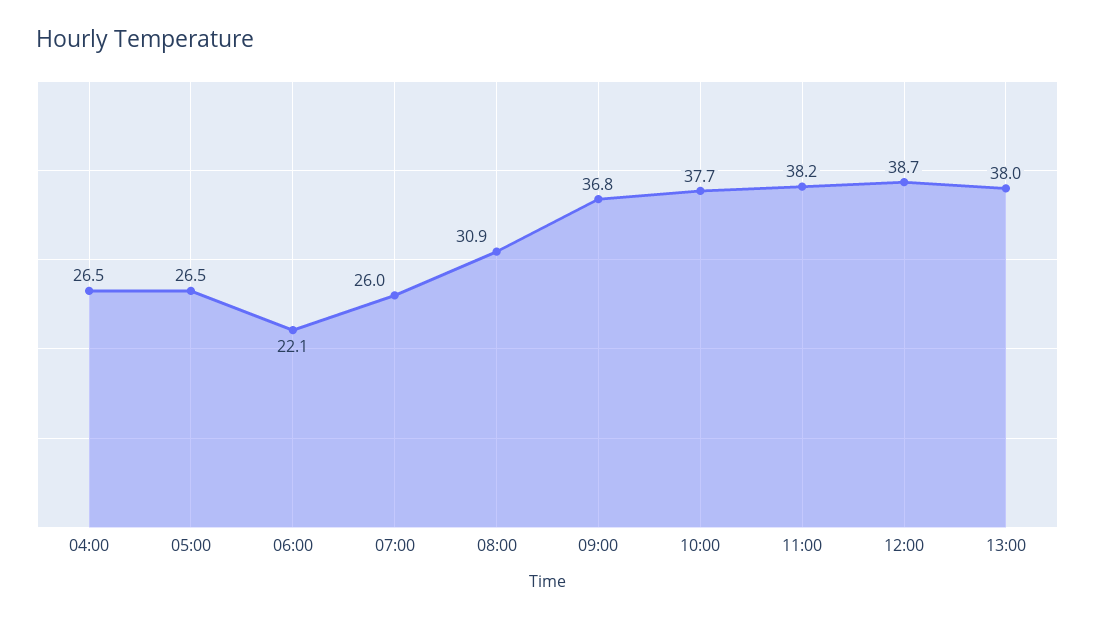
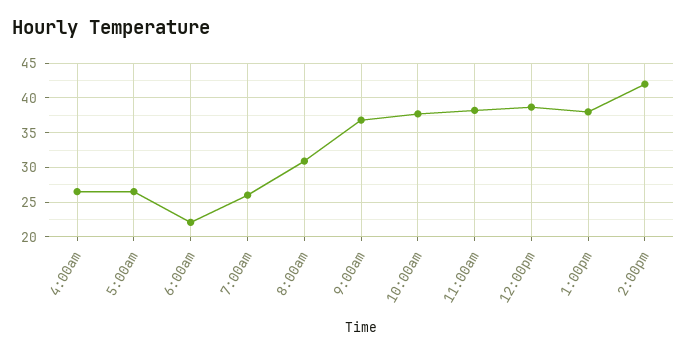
2:00pm: none -> 42

